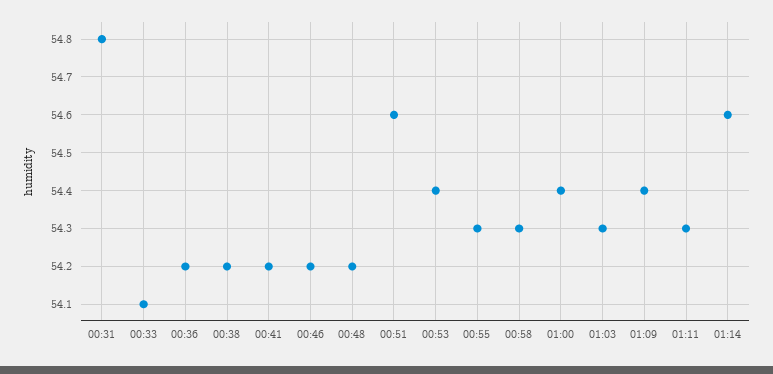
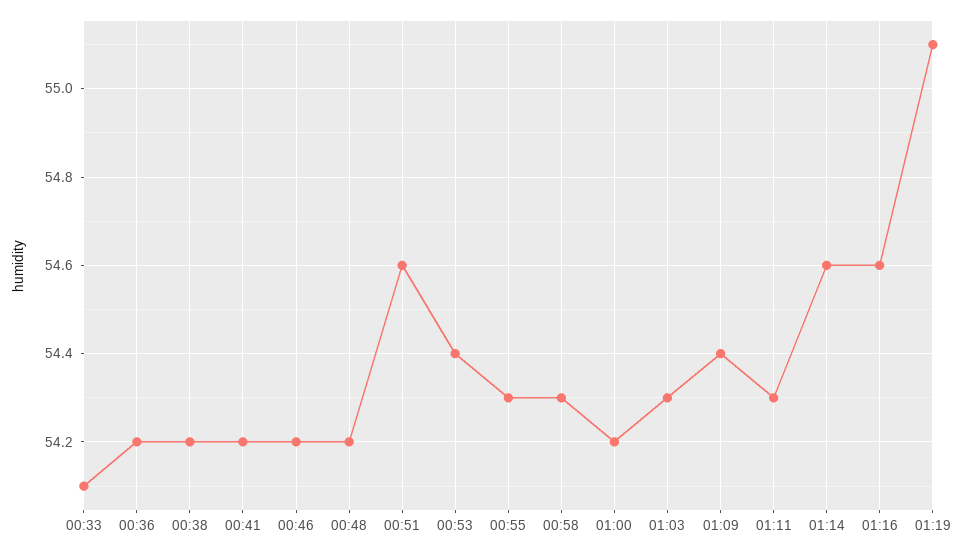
00:31: 54.8 -> none
01:00: 54.4 -> 54.2
01:16: none -> 54.6
01:19: none -> 55.1

